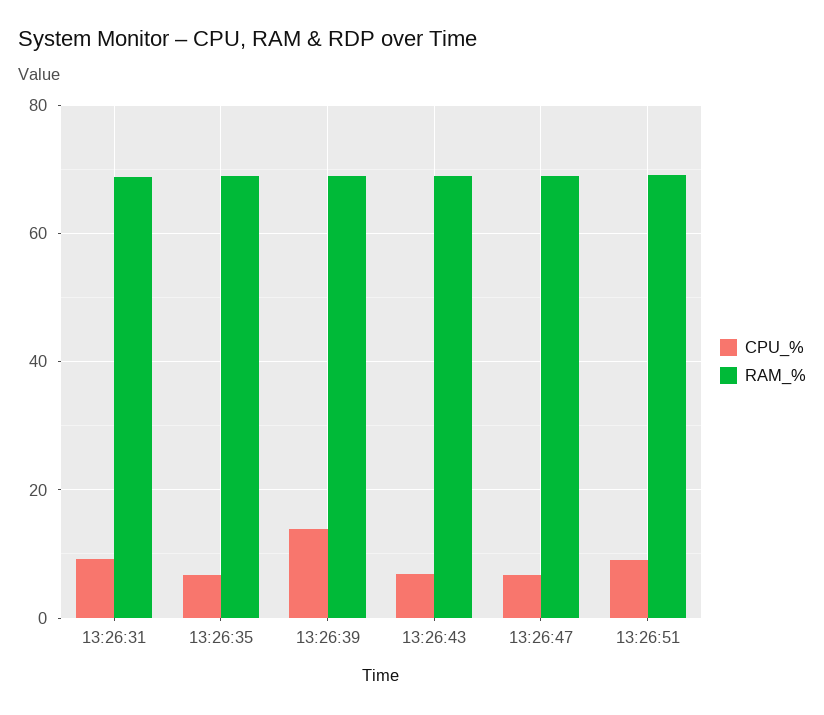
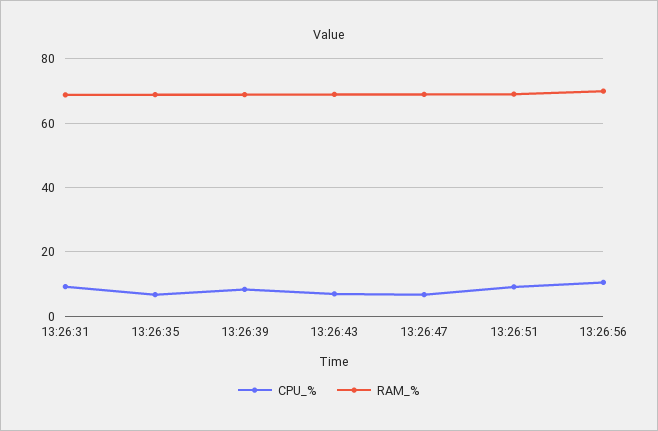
CPU_%, 13:26:39: 14 -> 8
CPU_%, 13:26:56: none -> 10
RAM_%, 13:26:56: none -> 70

